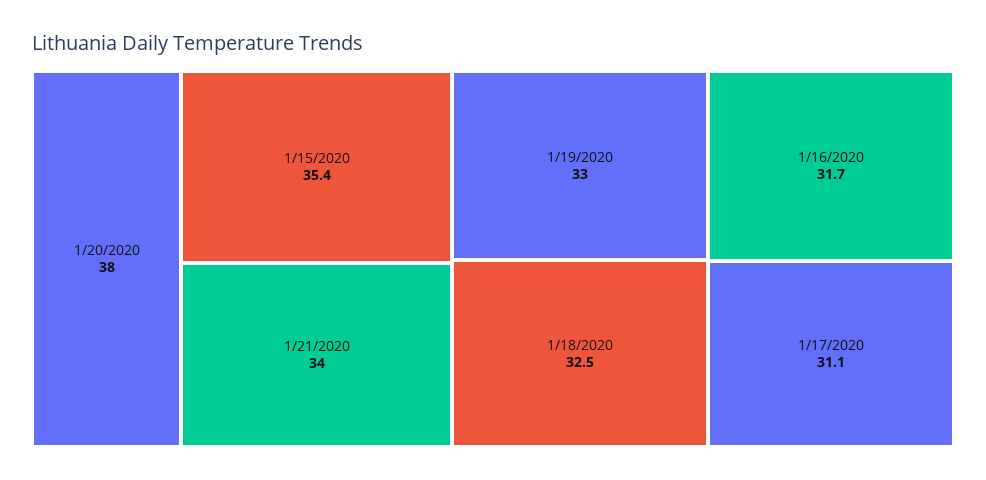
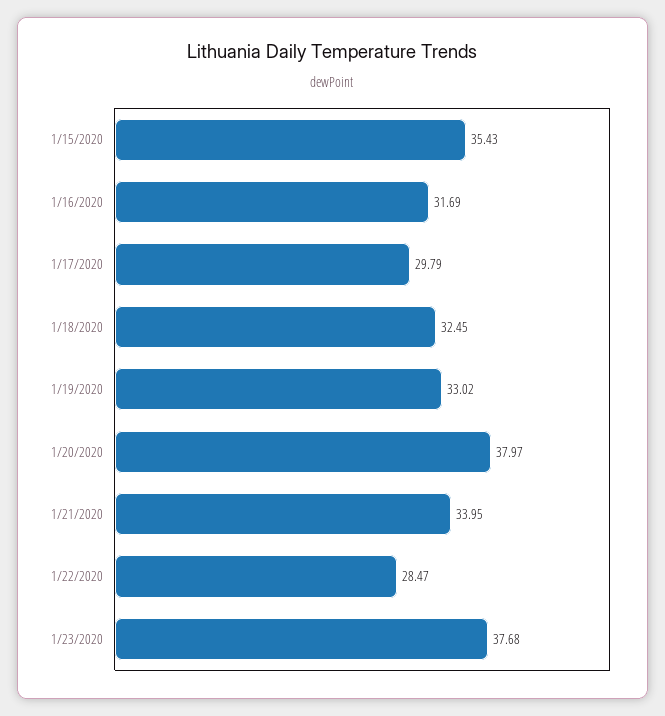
1/17/2020: 31.1 -> 29.79
1/22/2020: none -> 28.47
1/23/2020: none -> 37.68

